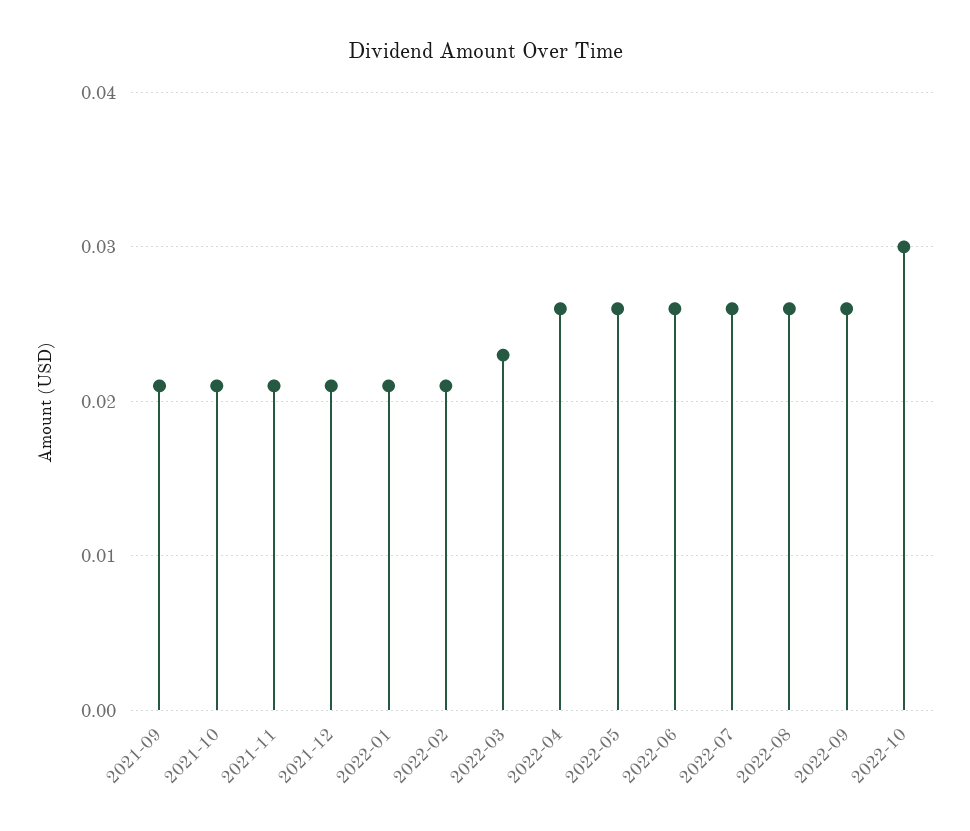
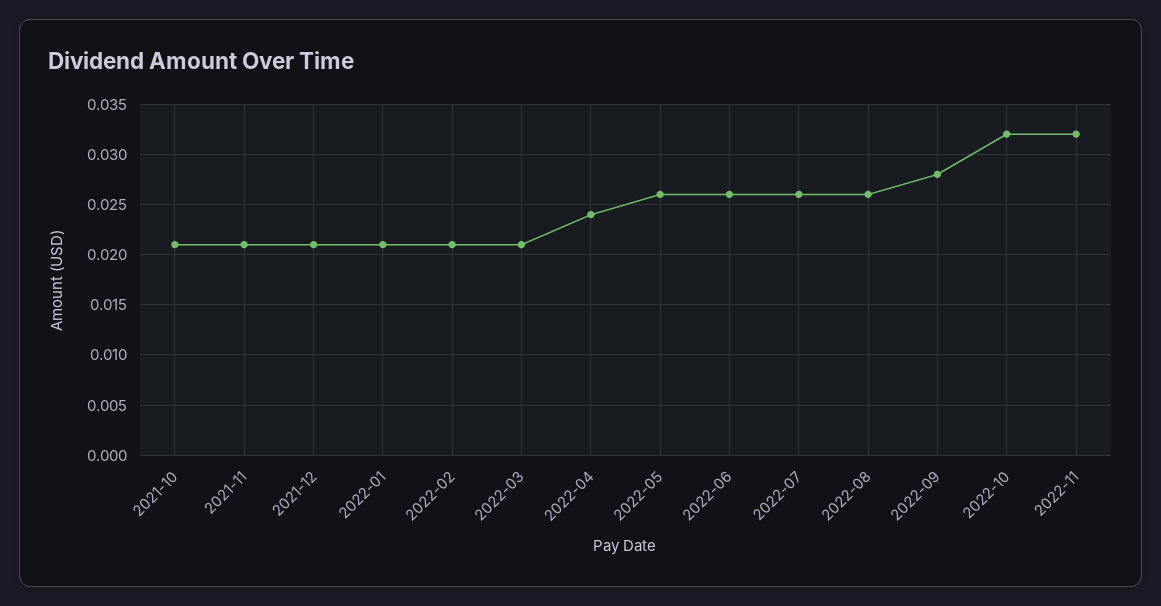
2021-09: 0.021 -> none
2022-03: 0.023 -> 0.021
2022-04: 0.026 -> 0.024
2022-09: 0.026 -> 0.028
2022-10: 0.03 -> 0.032
2022-11: none -> 0.032

